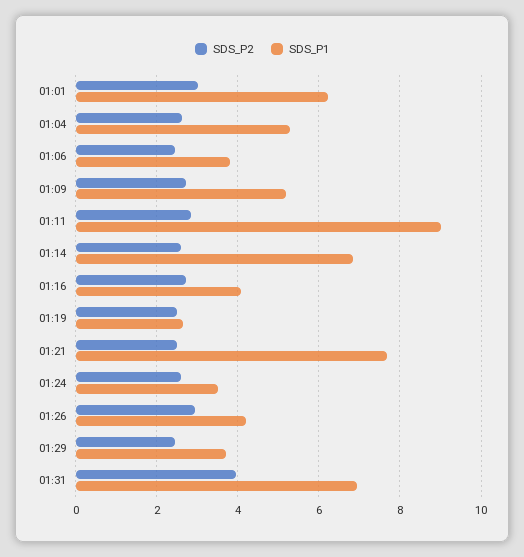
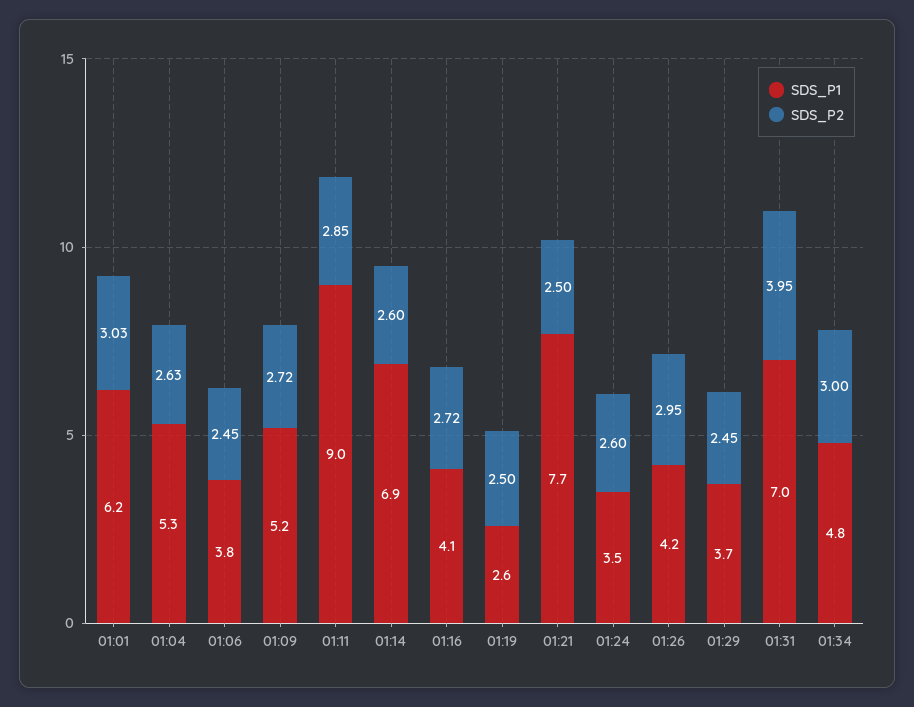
SDS_P1, 01:34: none -> 4.8
SDS_P2, 01:34: none -> 3

